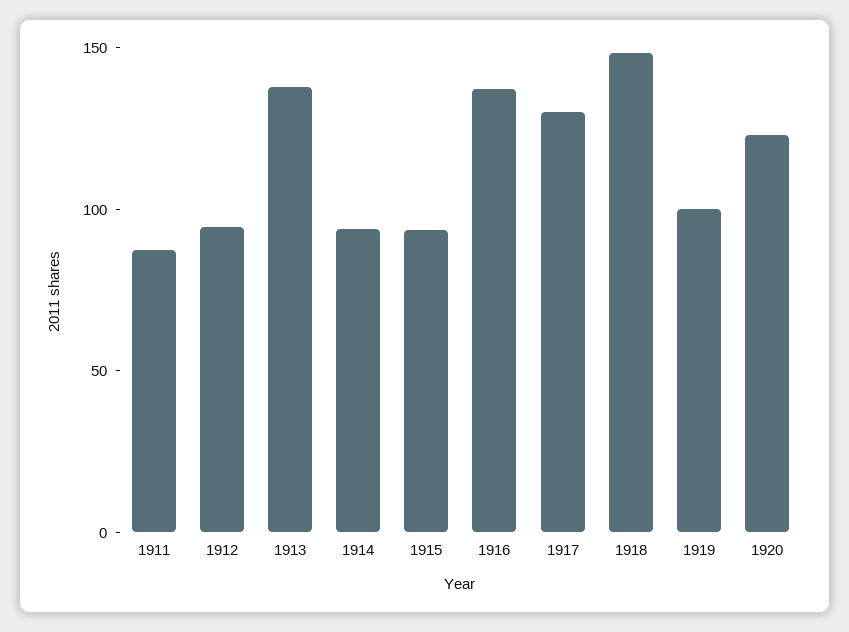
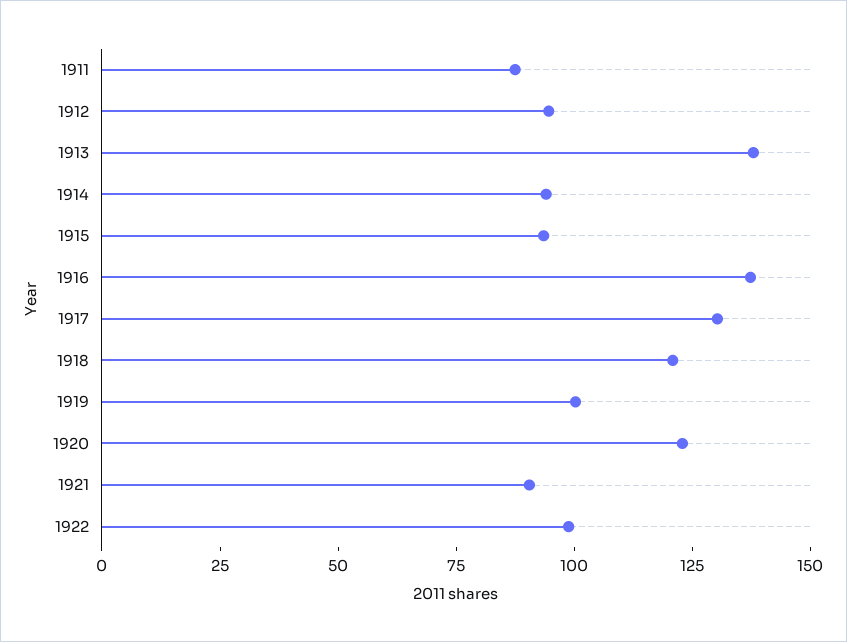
1918: 150 -> 120
1921: none -> 90
1922: none -> 100

